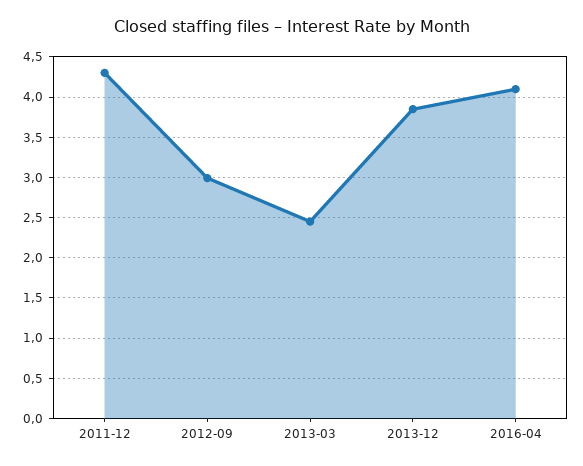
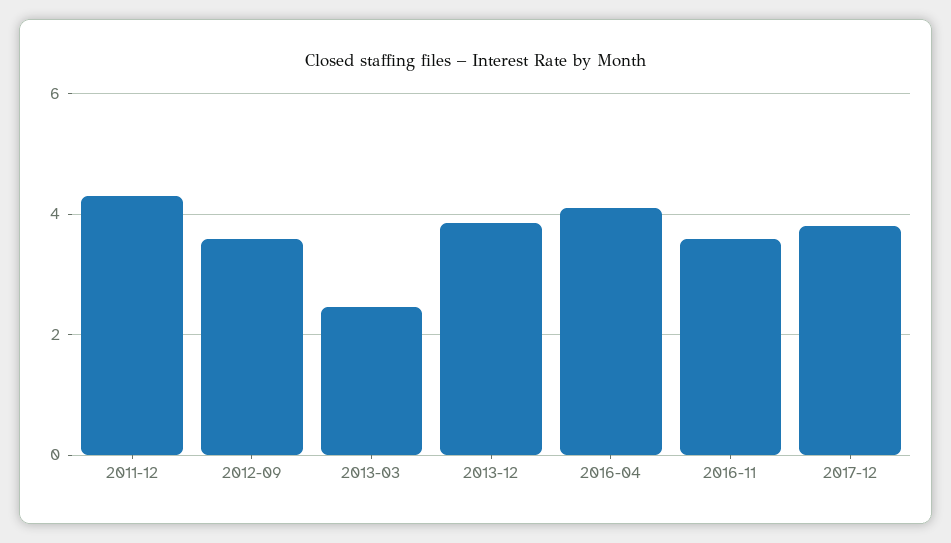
2012-09: 3 -> 3.6
2016-11: none -> 3.6
2017-12: none -> 3.8

